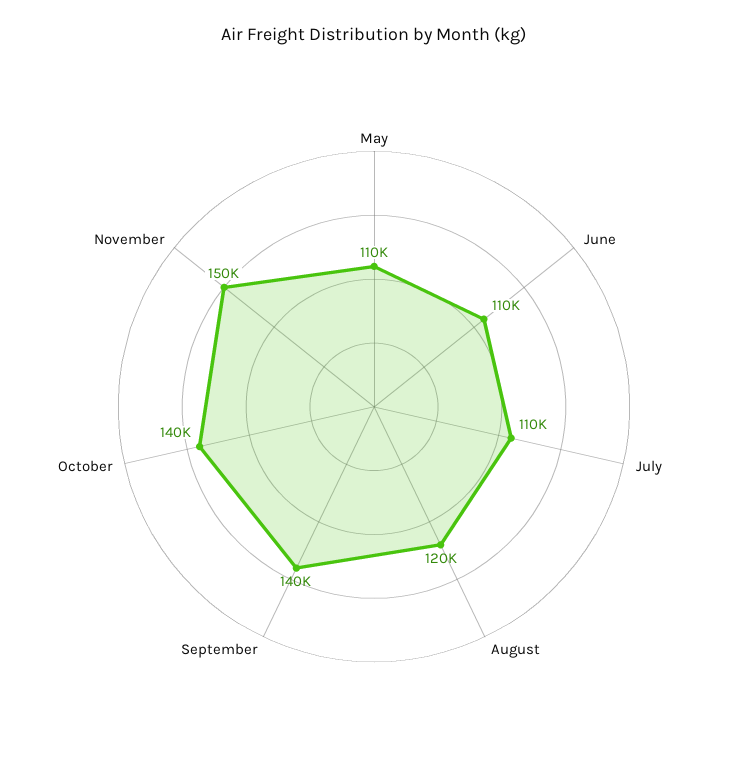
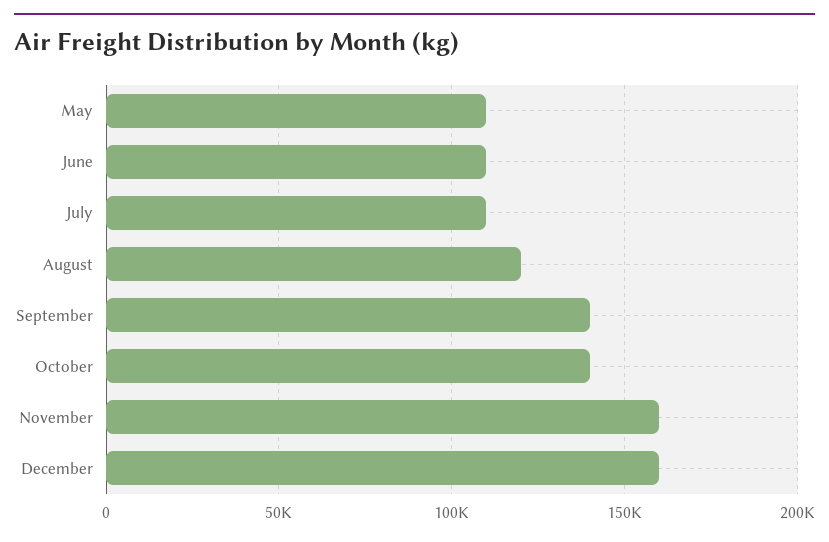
November: 150000 -> 160000
December: none -> 160000

